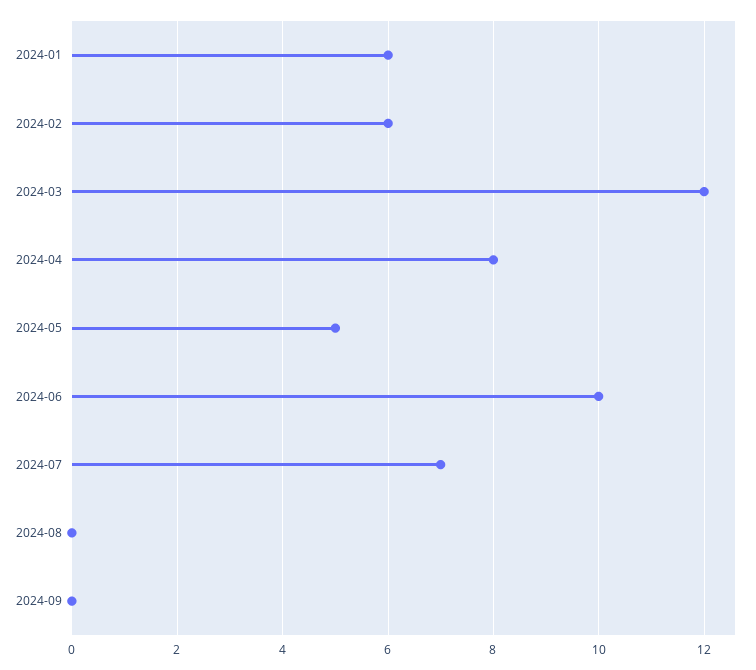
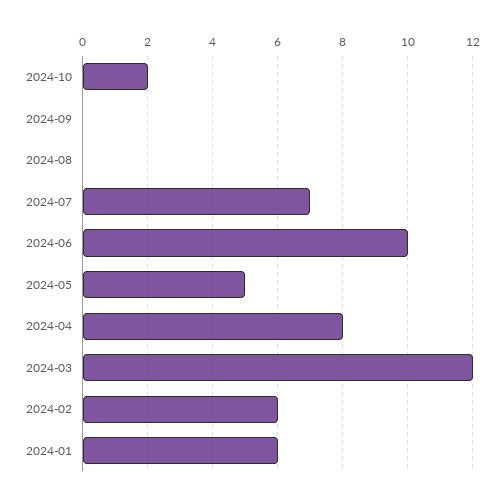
2024-10: none -> 2

